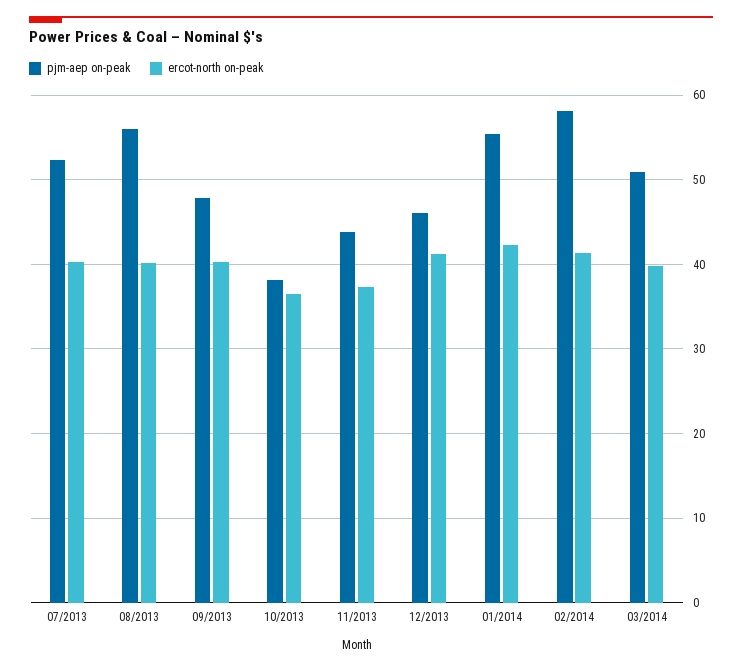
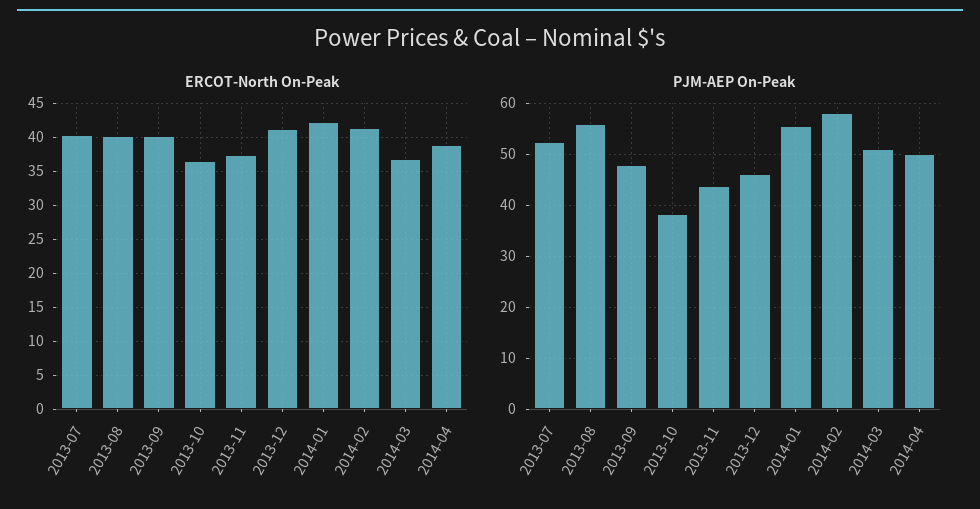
ercot-north on-peak, 03/2014: 40 -> 37
ercot-north on-peak, 2014-04: none -> 39
pjm-aep on-peak, 2014-04: none -> 50

